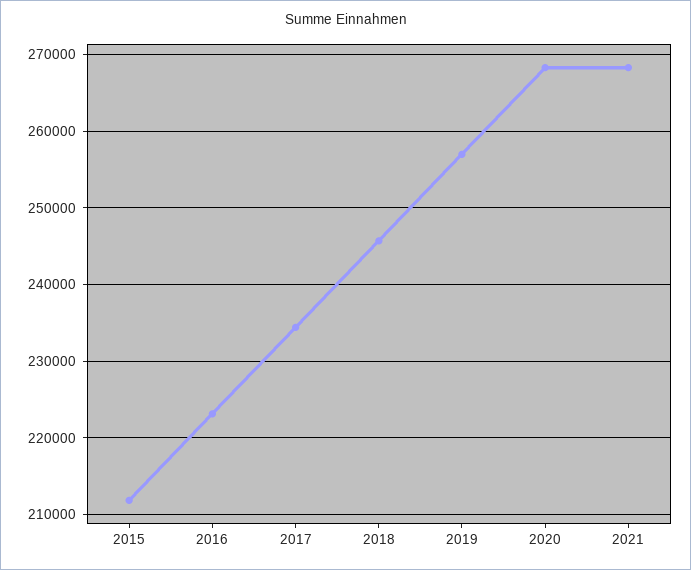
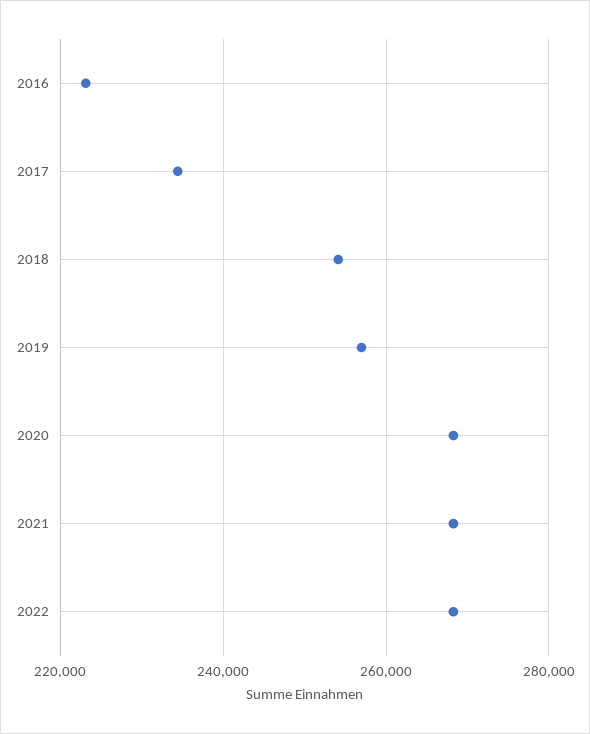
2015: 212000 -> none
2018: 246000 -> 254000
2022: none -> 268000

